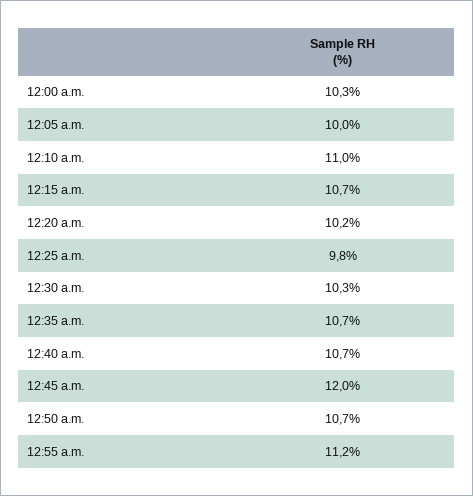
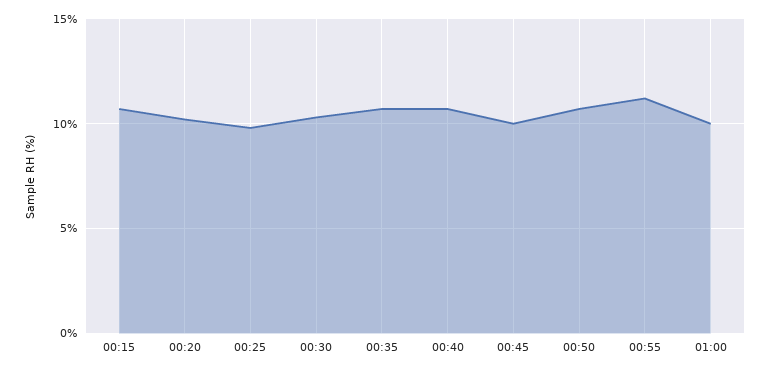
12:00 a.m.: 10.3 -> none
12:05 a.m.: 10 -> none
12:10 a.m.: 11 -> none
12:45 a.m.: 12 -> 10
01:00: none -> 10

